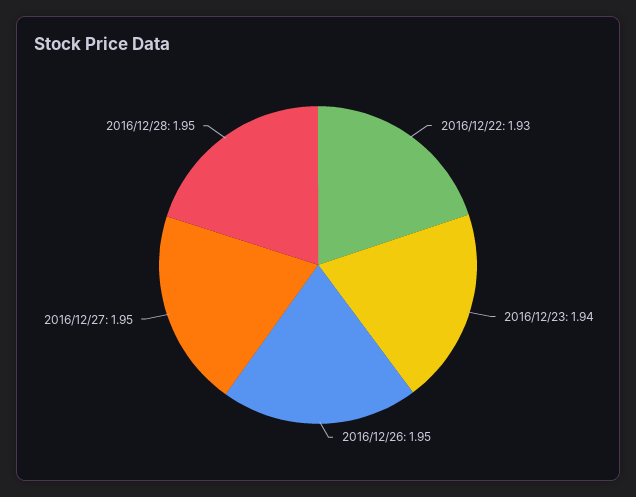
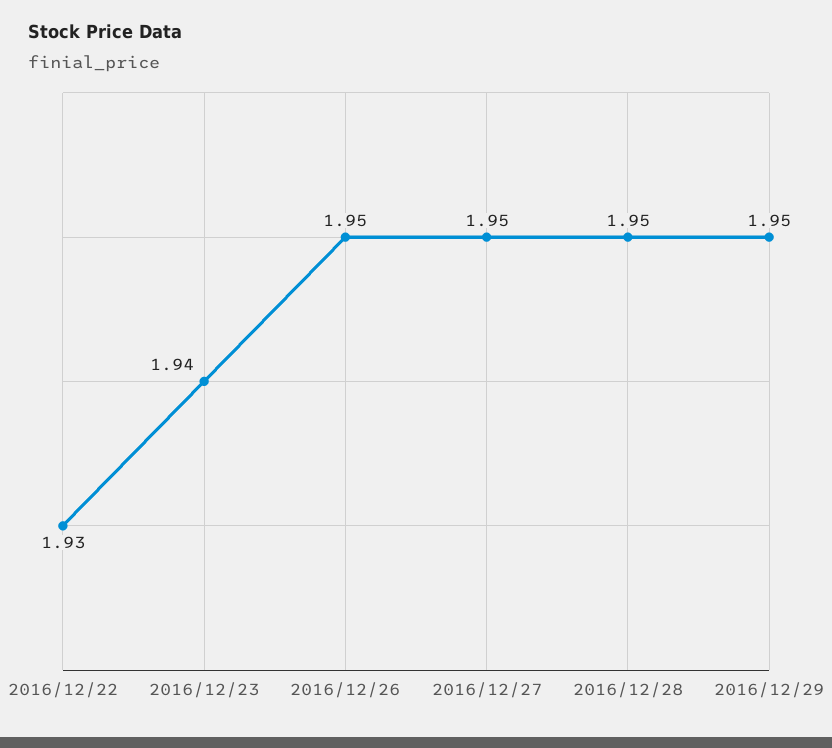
2016/12/29: none -> 1.95

